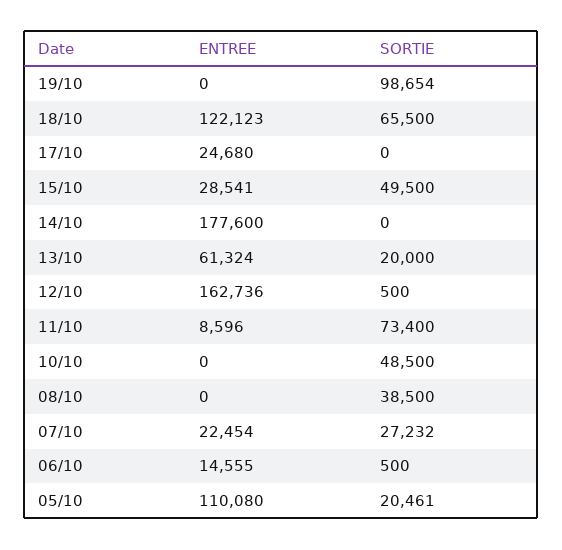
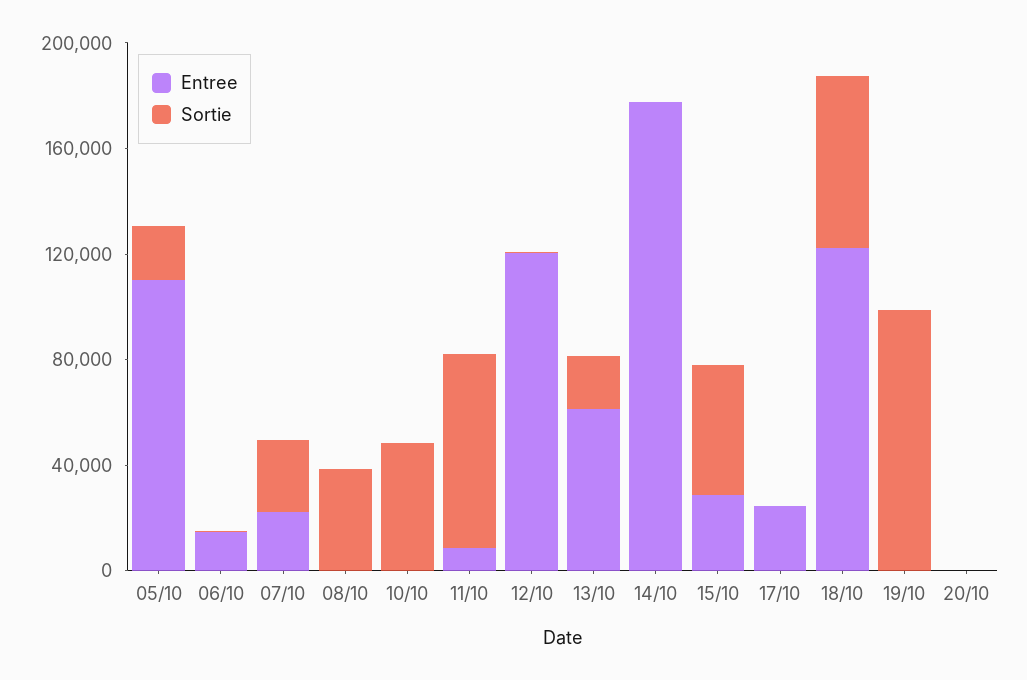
ENTREE, 12/10: 162736 -> 120000
ENTREE, 20/10: none -> 0
SORTIE, 20/10: none -> 0

